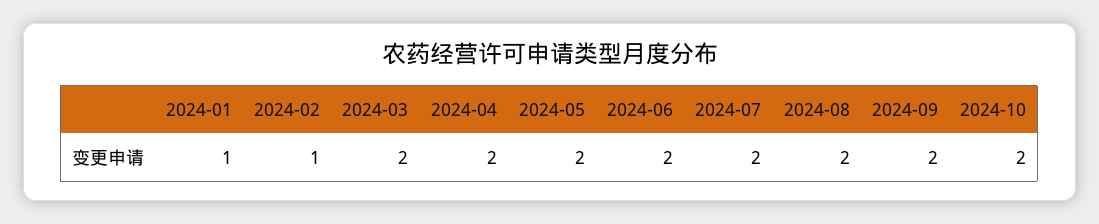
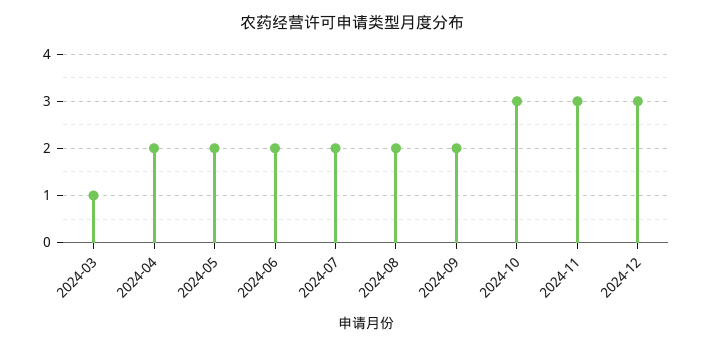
2024-01: 1 -> none
2024-02: 1 -> none
2024-03: 2 -> 1
2024-10: 2 -> 3
2024-11: none -> 3
2024-12: none -> 3

